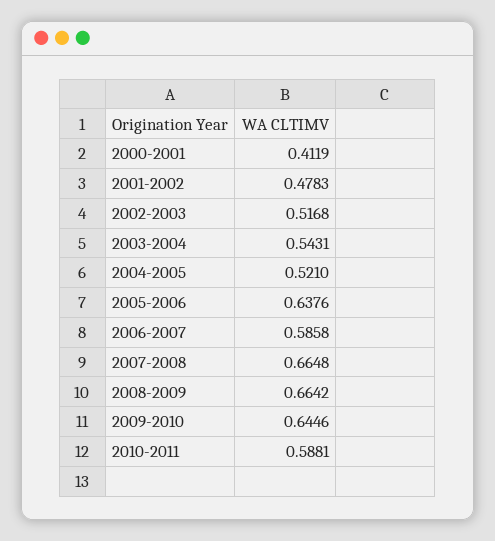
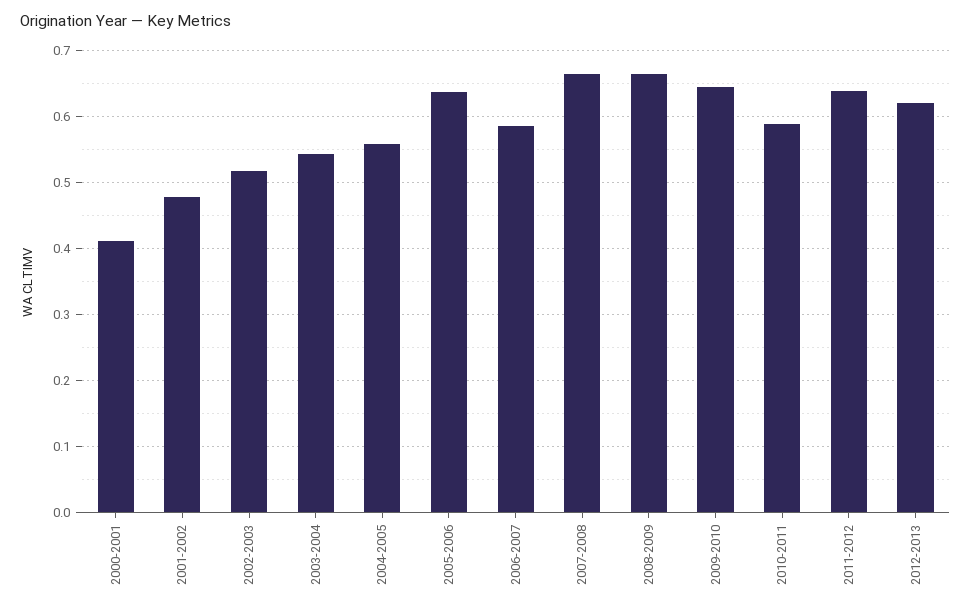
2004-2005: 0.521 -> 0.56
2011-2012: none -> 0.64
2012-2013: none -> 0.62

